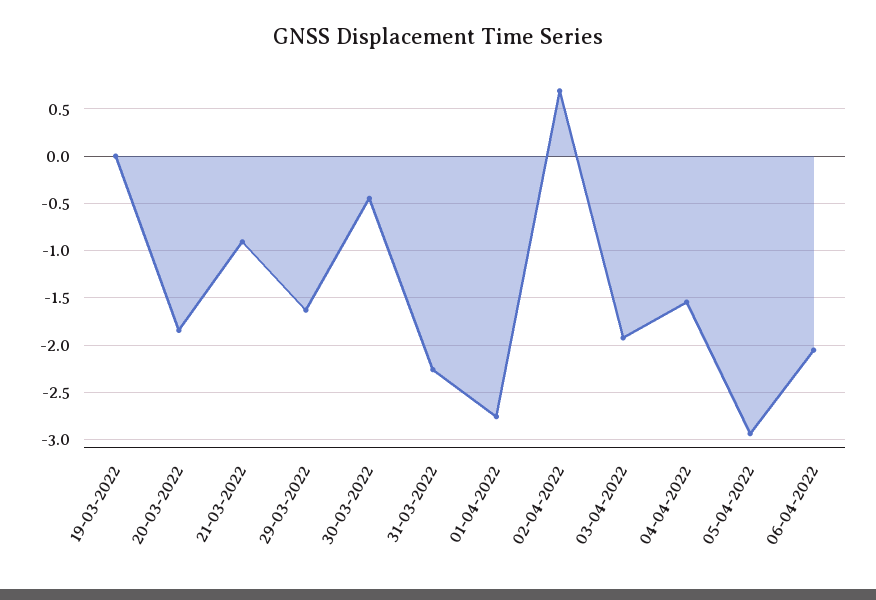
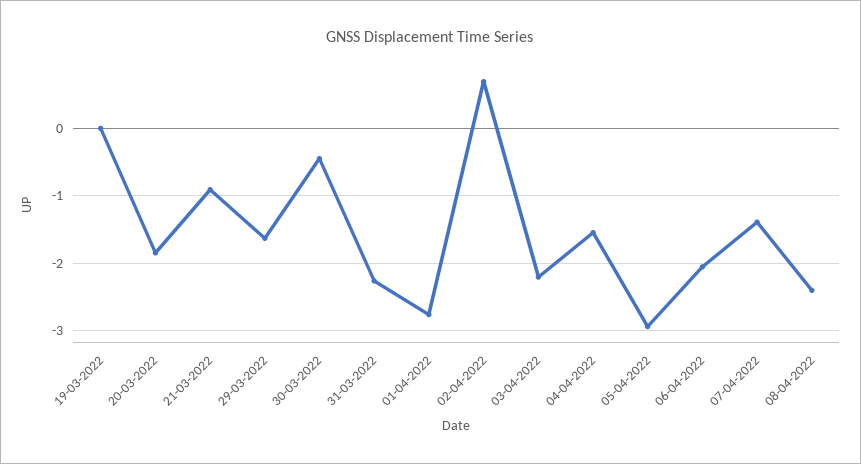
03-04-2022: -1.9 -> -2.2
07-04-2022: none -> -1.4
08-04-2022: none -> -2.4

